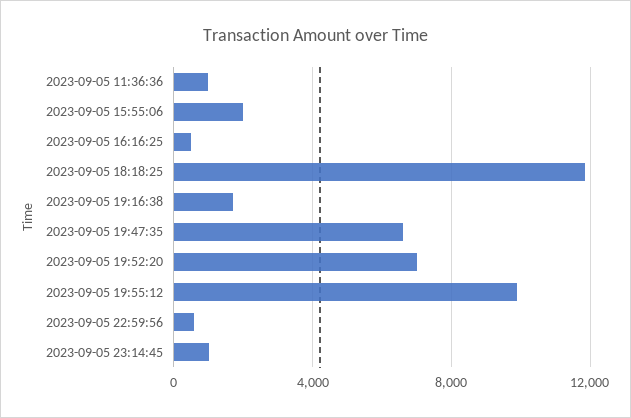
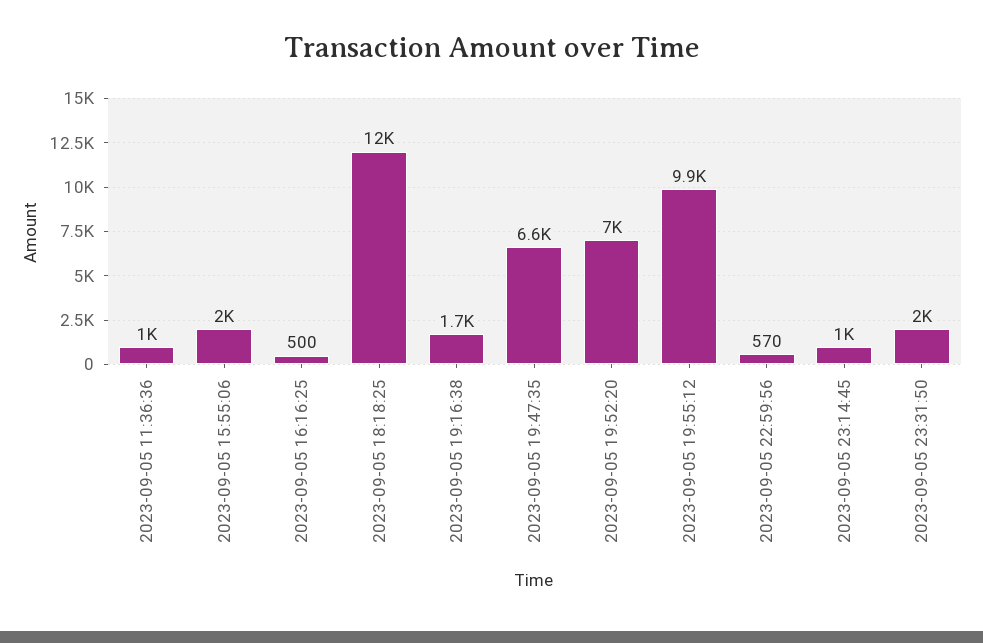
2023-09-05 23:31:50: none -> 2000

